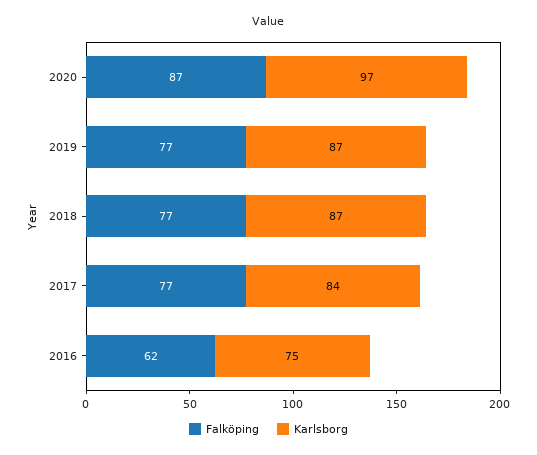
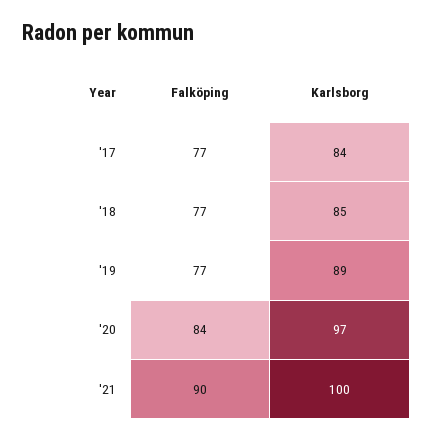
Falköping, 2020: 87 -> 84
Karlsborg, 2019: 87 -> 89
Karlsborg, 2018: 87 -> 85
Falköping, 2016: 62 -> none
Karlsborg, 2016: 75 -> none
Falköping, '21: none -> 90
Karlsborg, '21: none -> 100

